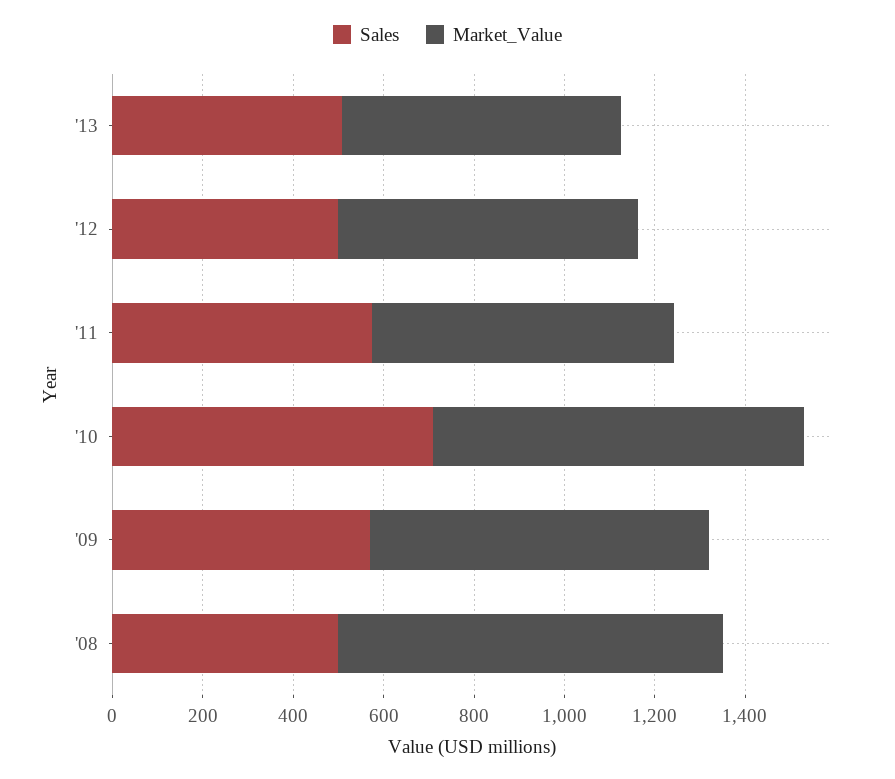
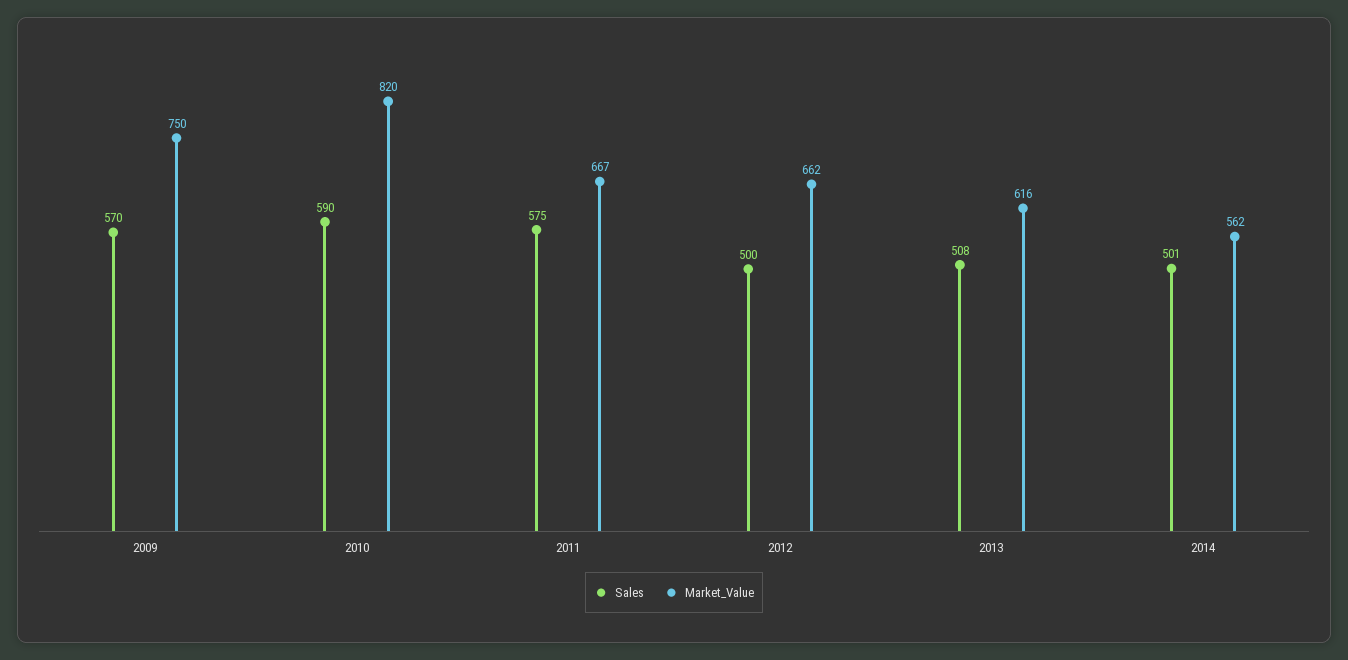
Sales, '10: 700 -> 590
Sales, '08: 500 -> none
Market_Value, '08: 850 -> none
Sales, 2014: none -> 501
Market_Value, 2014: none -> 562

